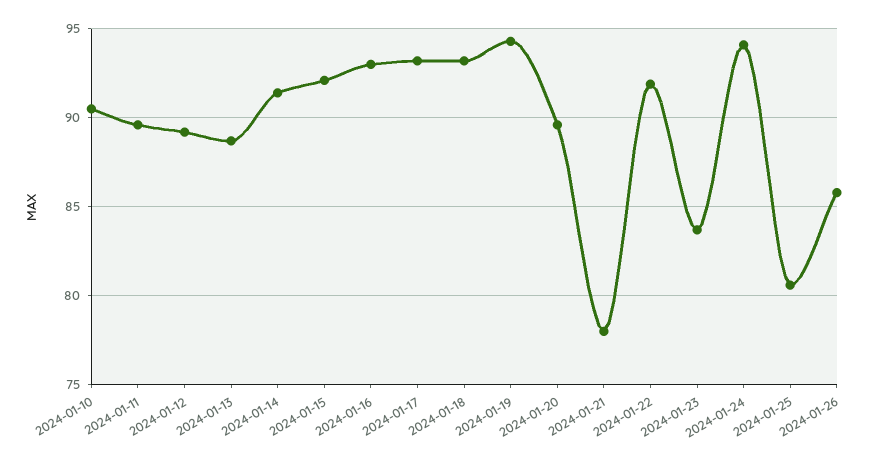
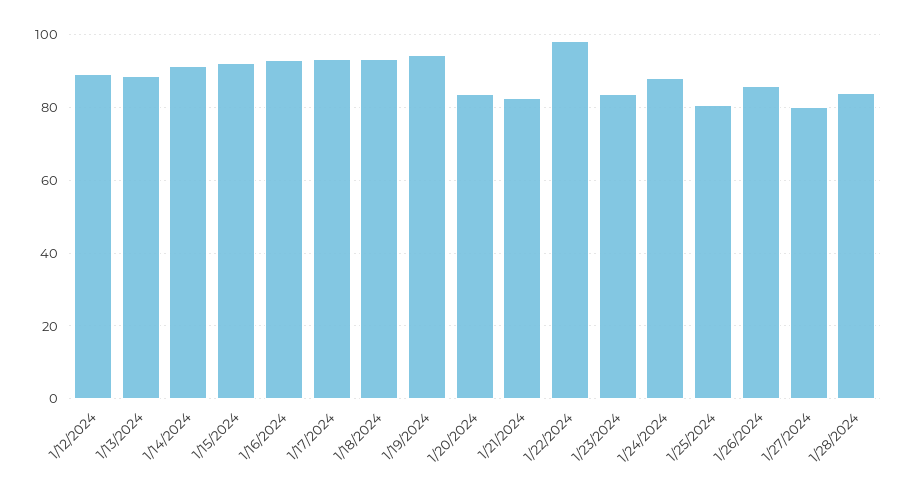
2024-01-10: 90.5 -> none
2024-01-11: 89.5 -> none
2024-01-20: 89.5 -> 84
2024-01-21: 78 -> 82
2024-01-22: 92 -> 98
2024-01-24: 94 -> 88
1/27/2024: none -> 80
1/28/2024: none -> 84

